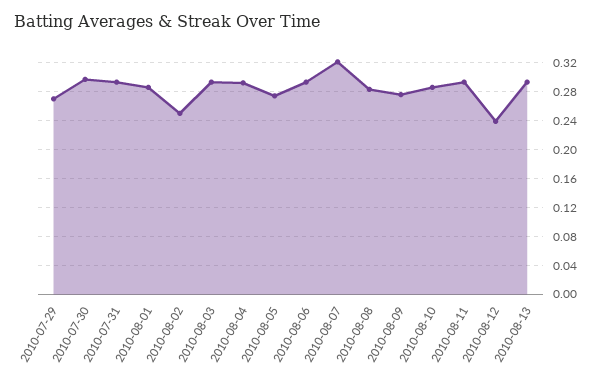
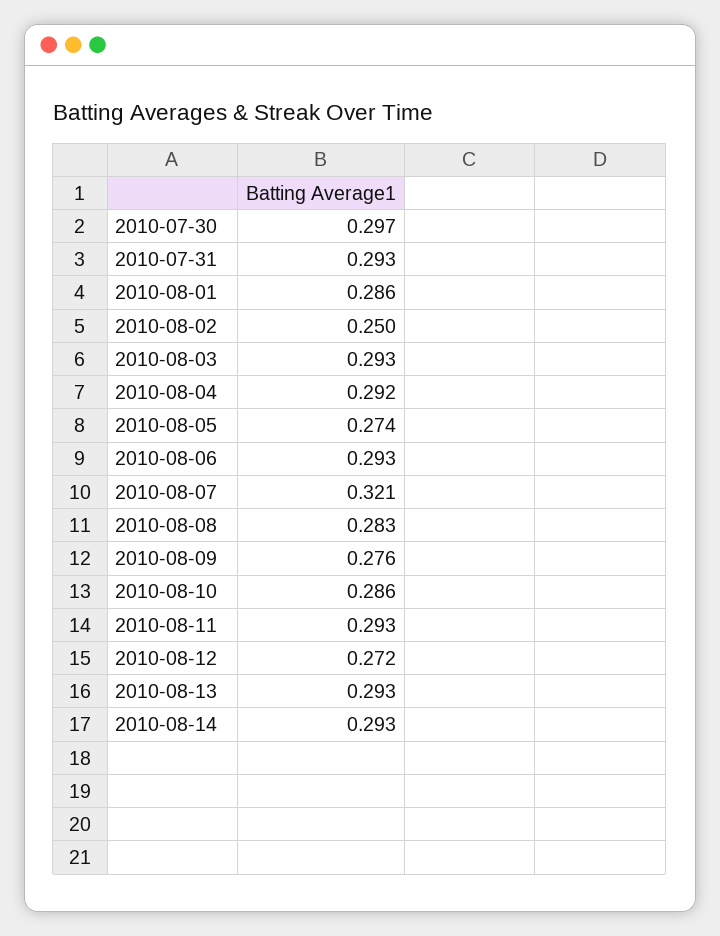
2010-07-29: 0.27 -> none
2010-08-12: 0.24 -> 0.272
2010-08-14: none -> 0.293

